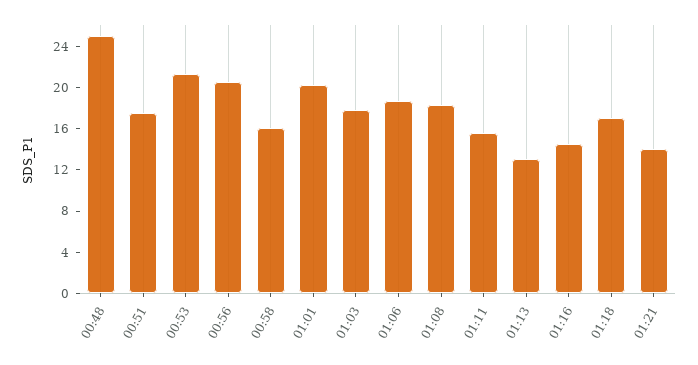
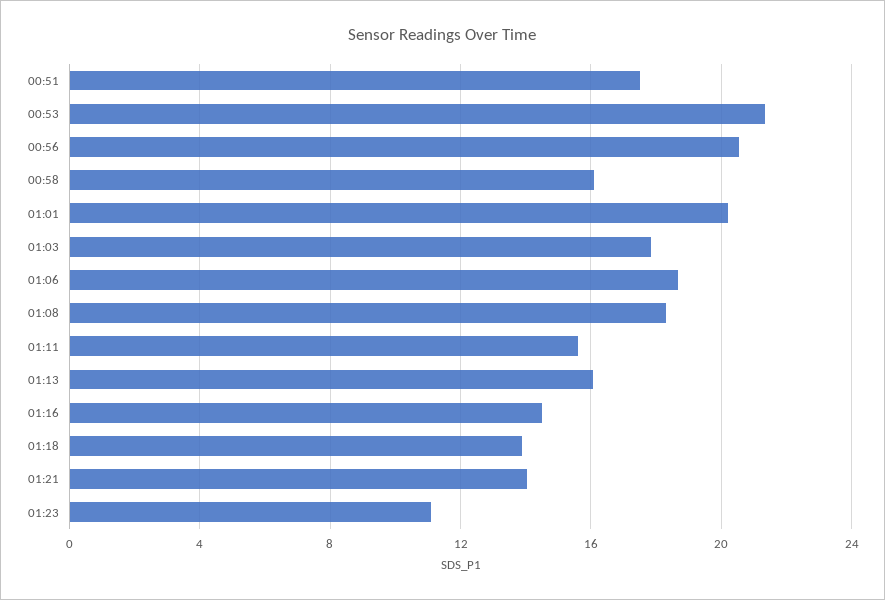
00:48: 25 -> none
01:13: 13 -> 16
01:18: 17 -> 14
01:23: none -> 11

